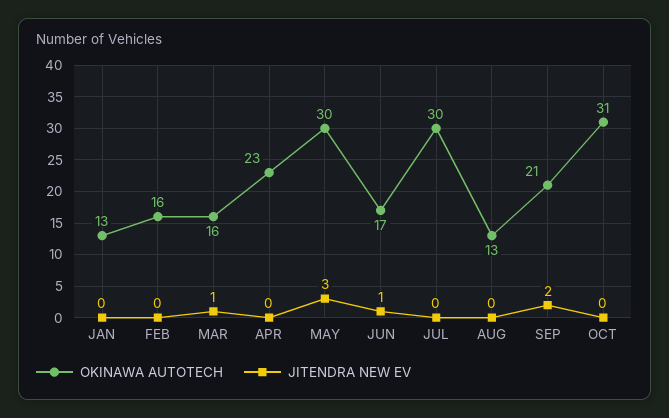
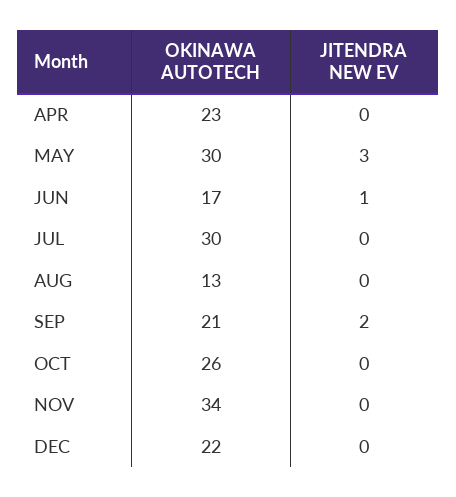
OKINAWA AUTOTECH, JAN: 13 -> none
JITENDRA NEW EV, JAN: 0 -> none
OKINAWA AUTOTECH, FEB: 16 -> none
JITENDRA NEW EV, FEB: 0 -> none
OKINAWA AUTOTECH, MAR: 16 -> none
JITENDRA NEW EV, MAR: 1 -> none
OKINAWA AUTOTECH, OCT: 31 -> 26
OKINAWA AUTOTECH, NOV: none -> 34
JITENDRA NEW EV, NOV: none -> 0
OKINAWA AUTOTECH, DEC: none -> 22
JITENDRA NEW EV, DEC: none -> 0

